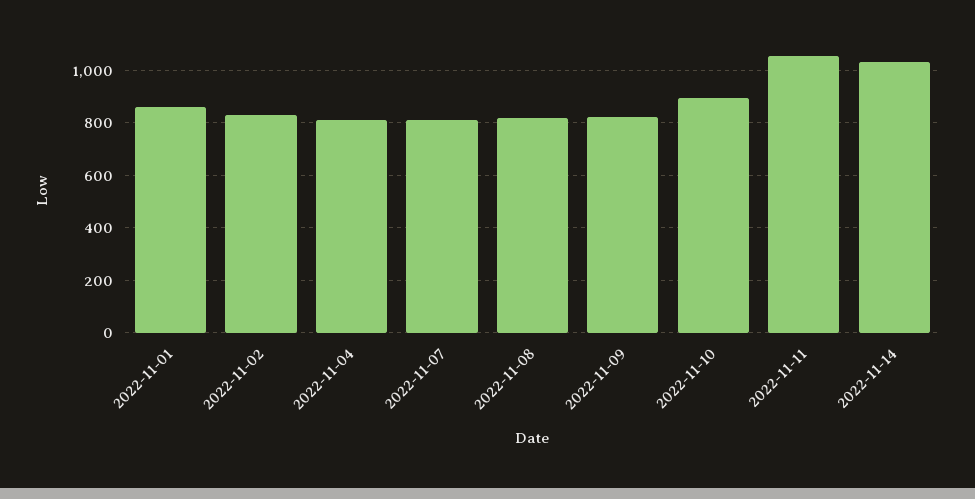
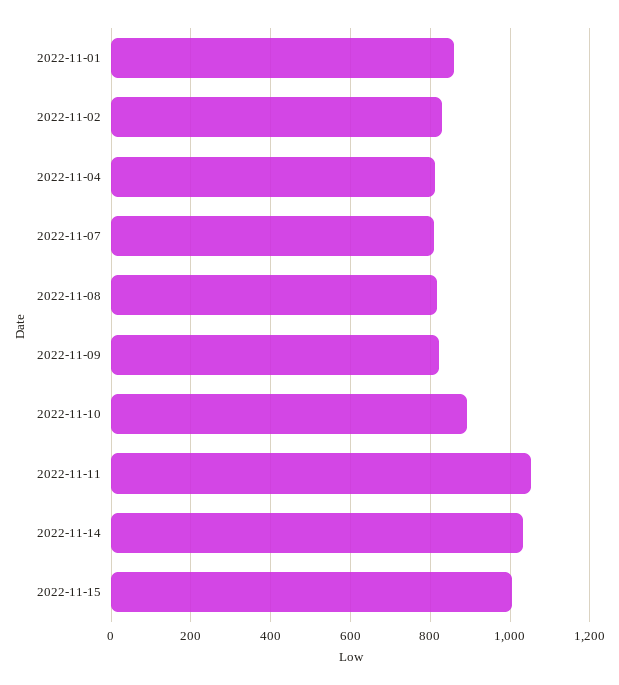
2022-11-15: none -> 1000

